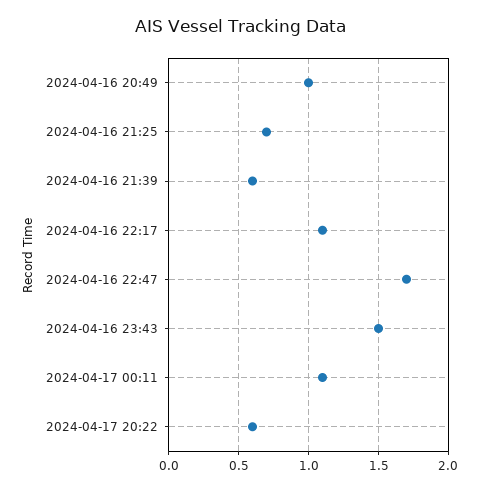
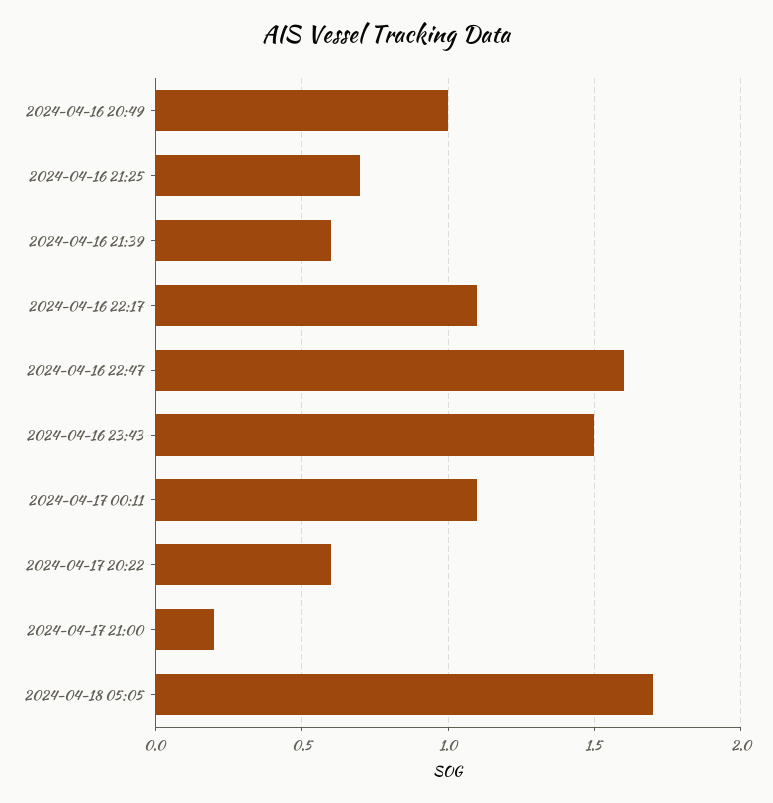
2024-04-16 22:47: 1.7 -> 1.6
2024-04-17 21:00: none -> 0.2
2024-04-18 05:05: none -> 1.7

